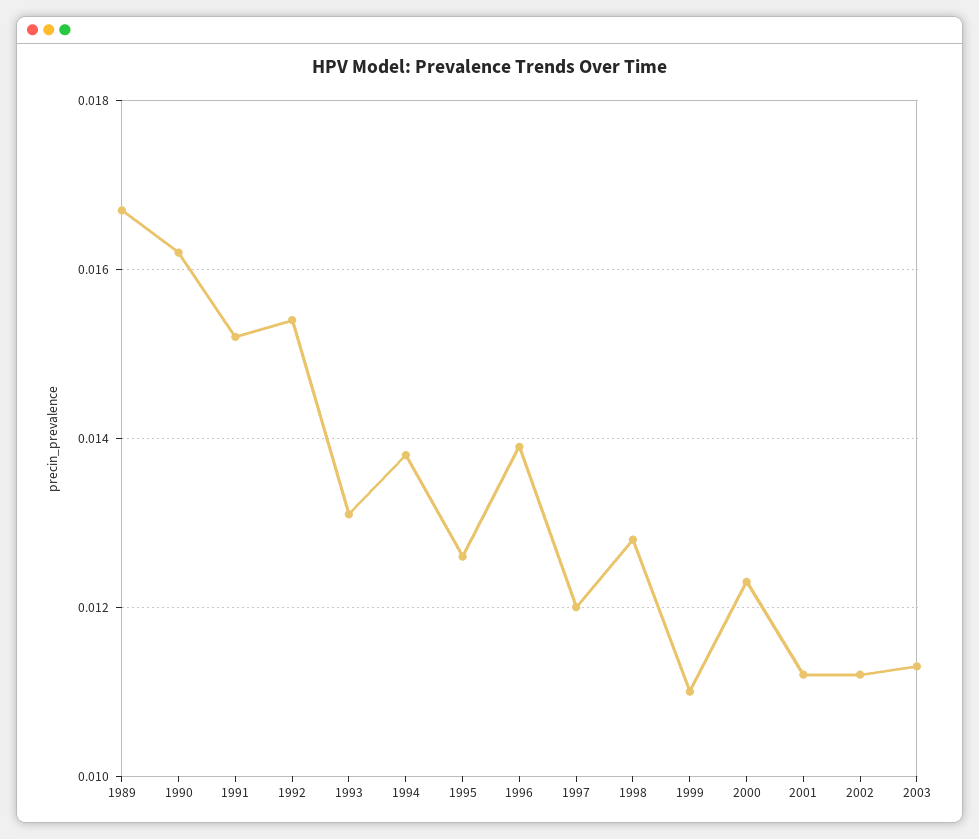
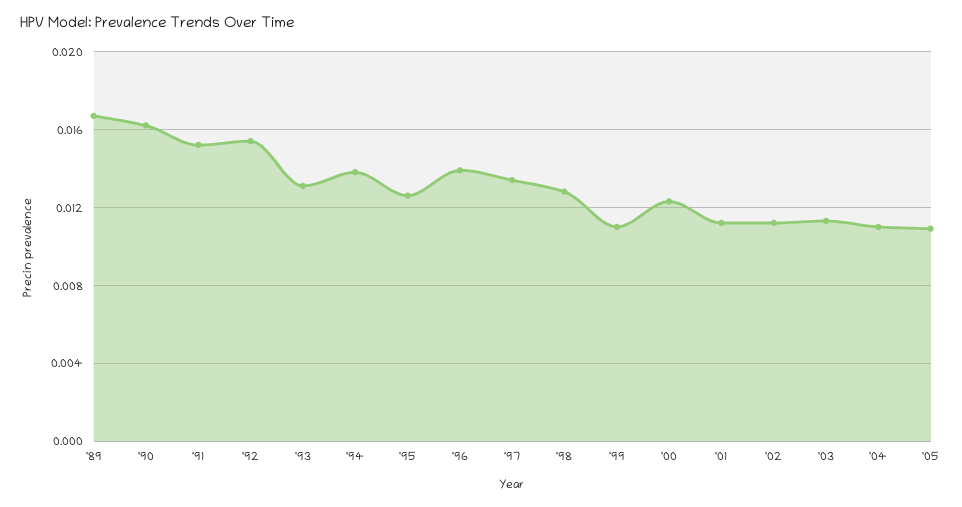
1997: 0.012 -> 0.0135
'04: none -> 0.011
'05: none -> 0.011

